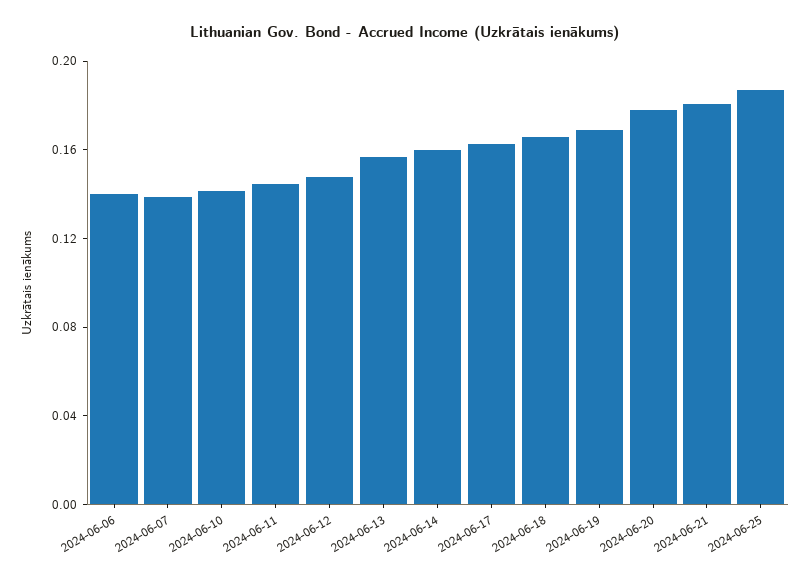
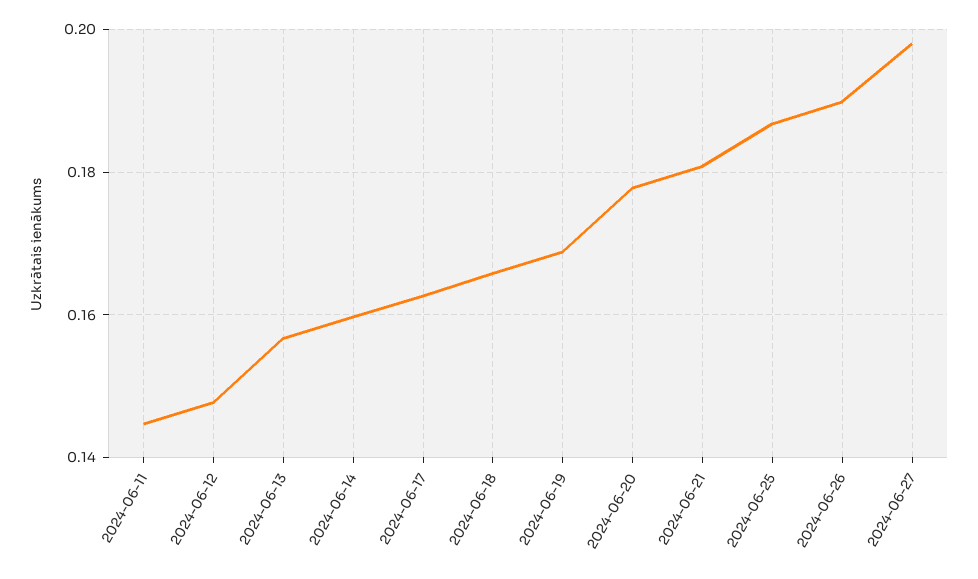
2024-06-06: 0.14 -> none
2024-06-07: 0.14 -> none
2024-06-10: 0.14 -> none
2024-06-26: none -> 0.19
2024-06-27: none -> 0.198

